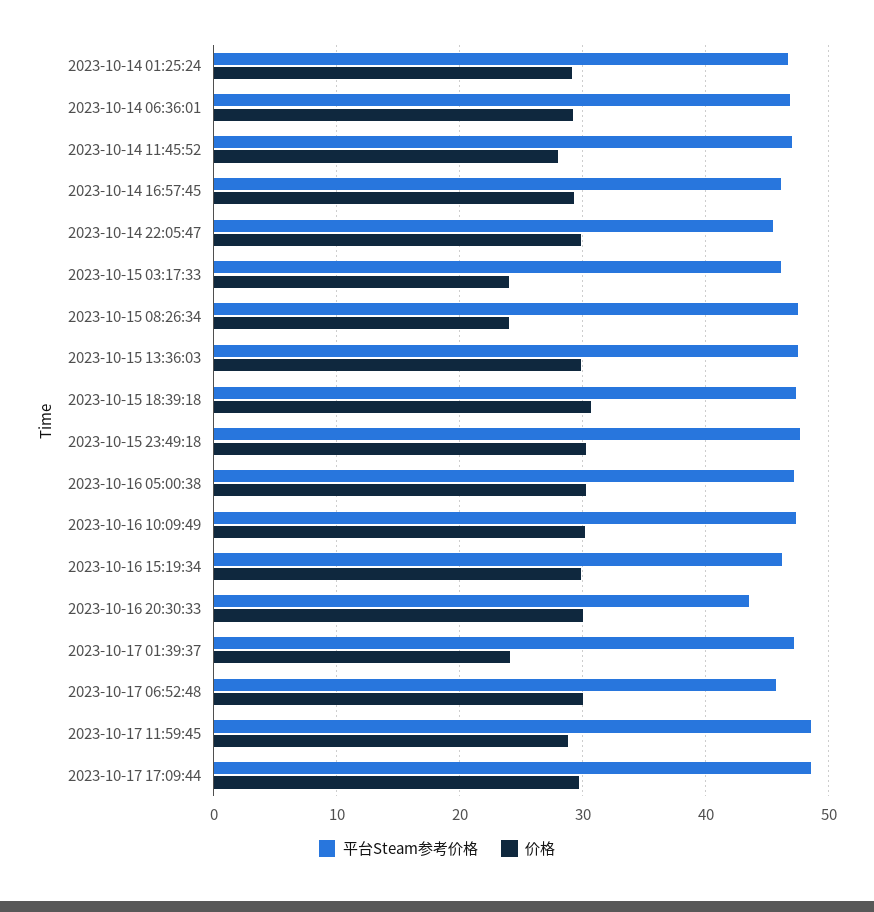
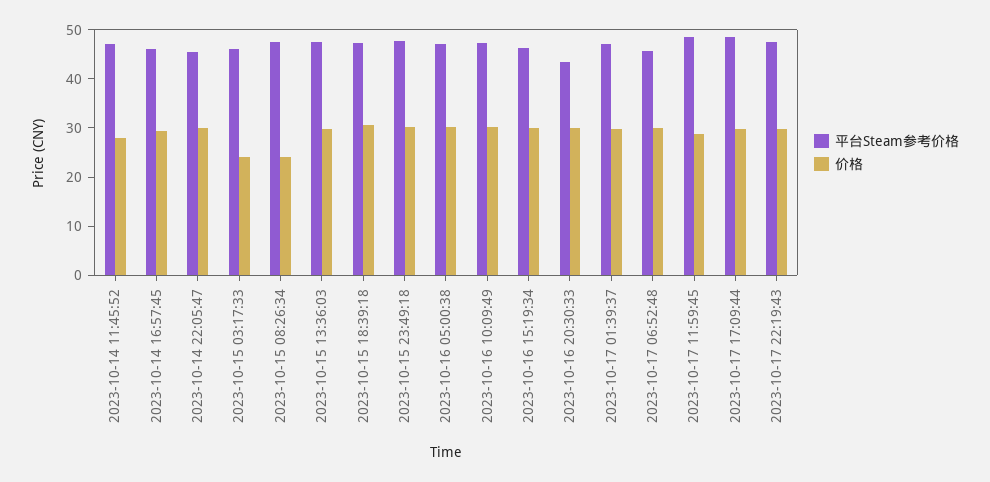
平台Steam参考价格, 2023-10-14 01:25:24: 47 -> none
价格, 2023-10-14 01:25:24: 29 -> none
平台Steam参考价格, 2023-10-14 06:36:01: 47 -> none
价格, 2023-10-14 06:36:01: 29 -> none
价格, 2023-10-17 01:39:37: 24 -> 30
平台Steam参考价格, 2023-10-17 22:19:43: none -> 48
价格, 2023-10-17 22:19:43: none -> 30

